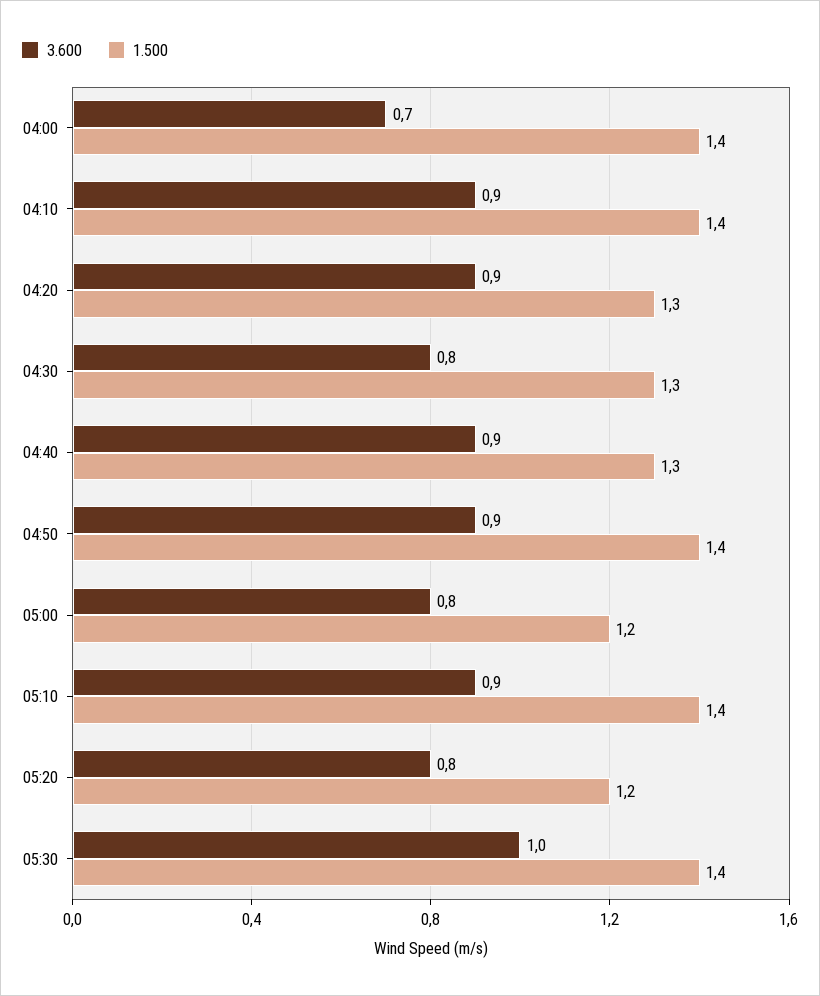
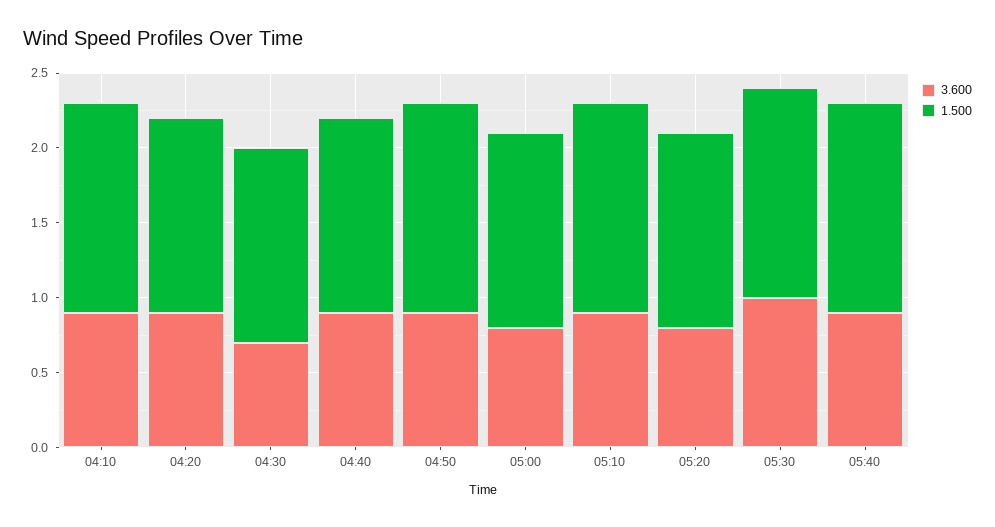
3.600, 04:00: 0.7 -> none
1.500, 04:00: 1.4 -> none
3.600, 04:30: 0.8 -> 0.7
1.500, 05:00: 1.2 -> 1.3
1.500, 05:20: 1.2 -> 1.3
3.600, 05:40: none -> 0.9
1.500, 05:40: none -> 1.4

